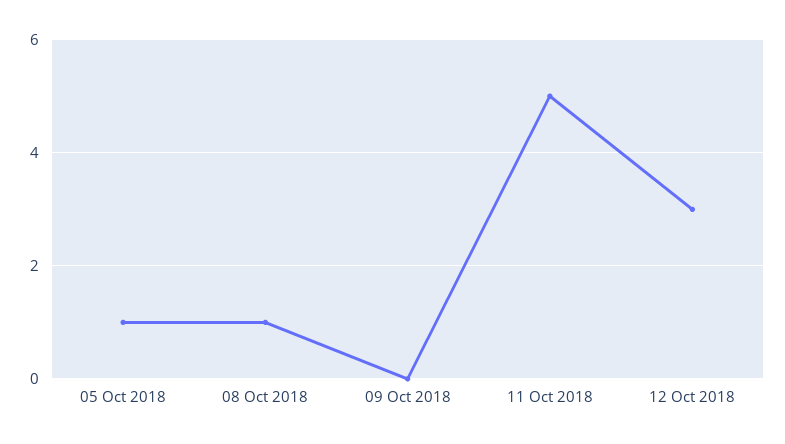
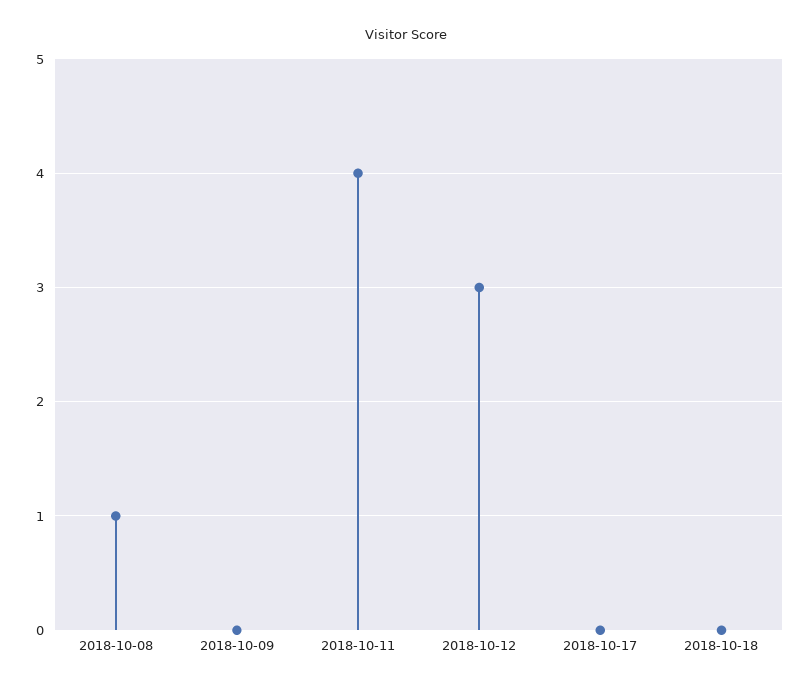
05 Oct 2018: 1 -> none
11 Oct 2018: 5 -> 4
2018-10-17: none -> 0
2018-10-18: none -> 0

